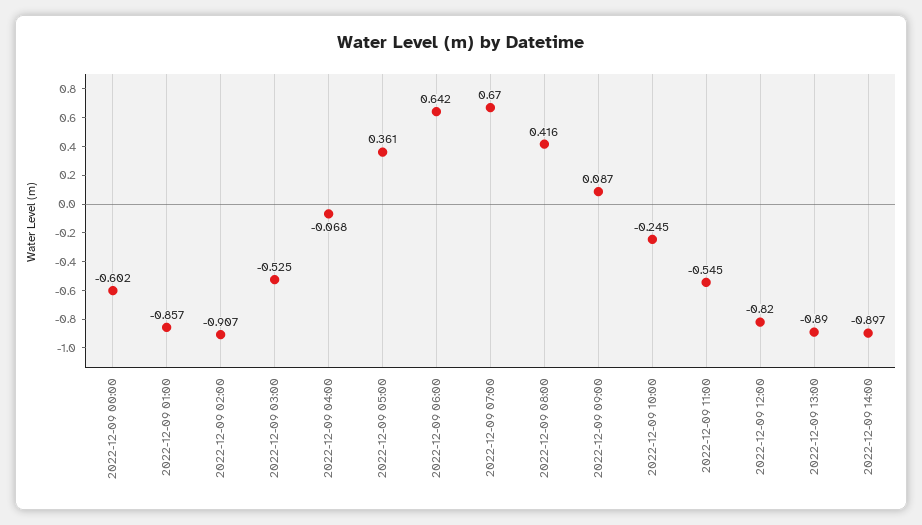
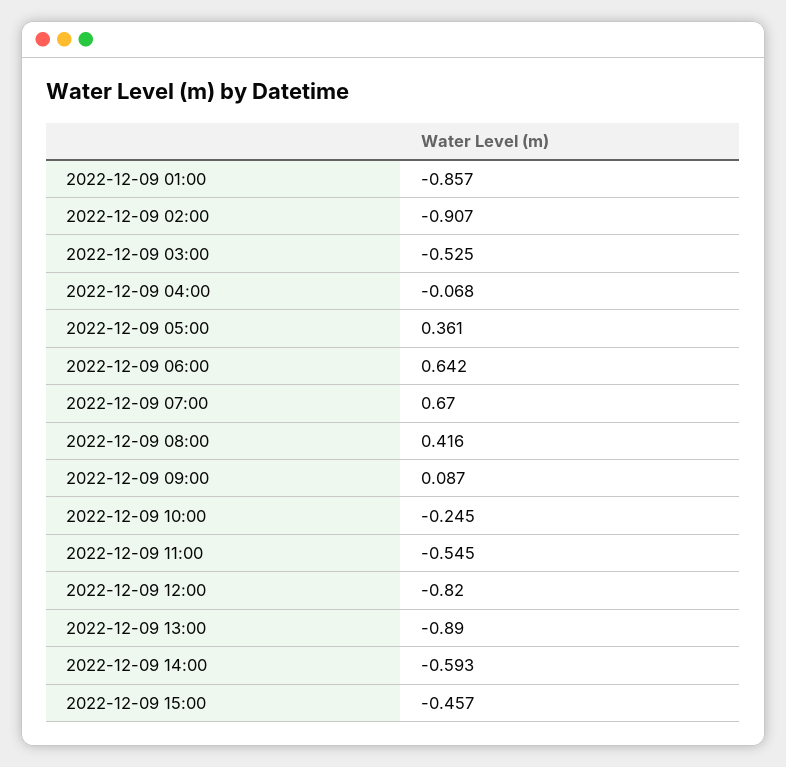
2022-12-09 00:00: -0.602 -> none
2022-12-09 14:00: -0.897 -> -0.593
2022-12-09 15:00: none -> -0.457

